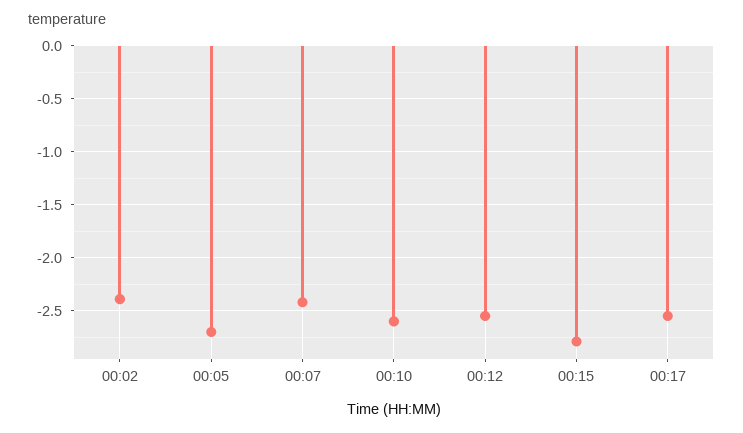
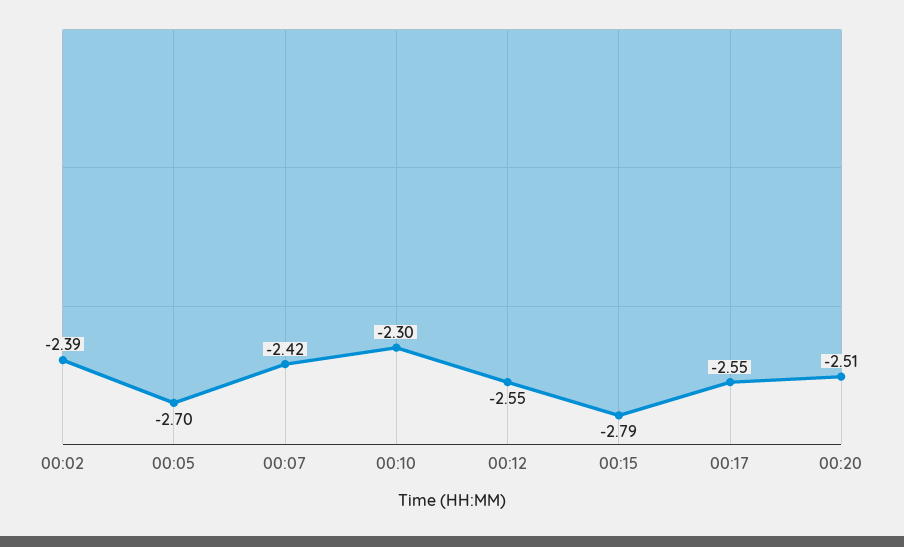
00:10: -2.6 -> -2.3
00:20: none -> -2.51

